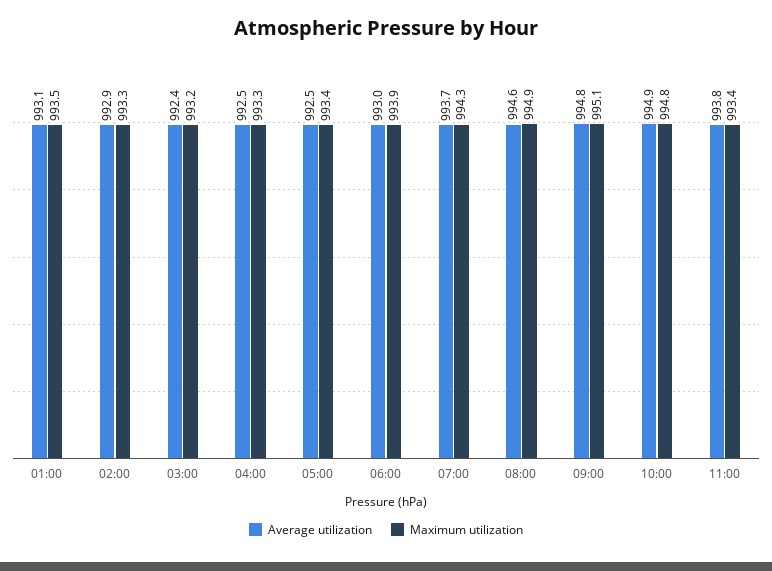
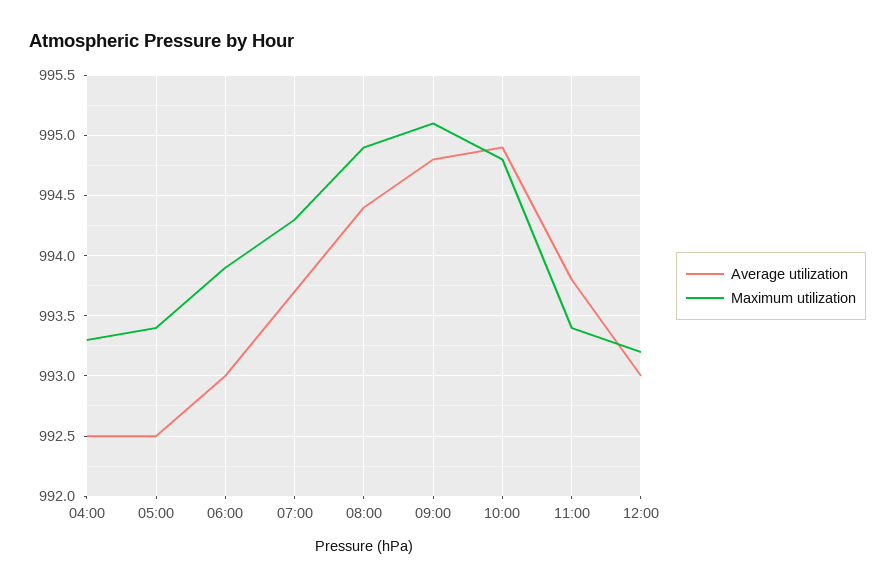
Average utilization, 01:00: 993.1 -> none
Maximum utilization, 01:00: 993.5 -> none
Average utilization, 02:00: 992.9 -> none
Maximum utilization, 02:00: 993.3 -> none
Average utilization, 03:00: 992.4 -> none
Maximum utilization, 03:00: 993.2 -> none
Average utilization, 08:00: 994.6 -> 994.4
Average utilization, 12:00: none -> 993
Maximum utilization, 12:00: none -> 993.2

